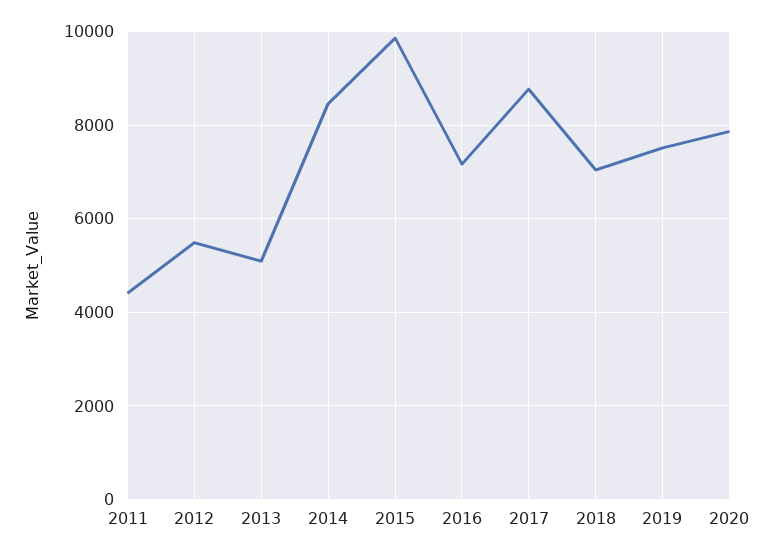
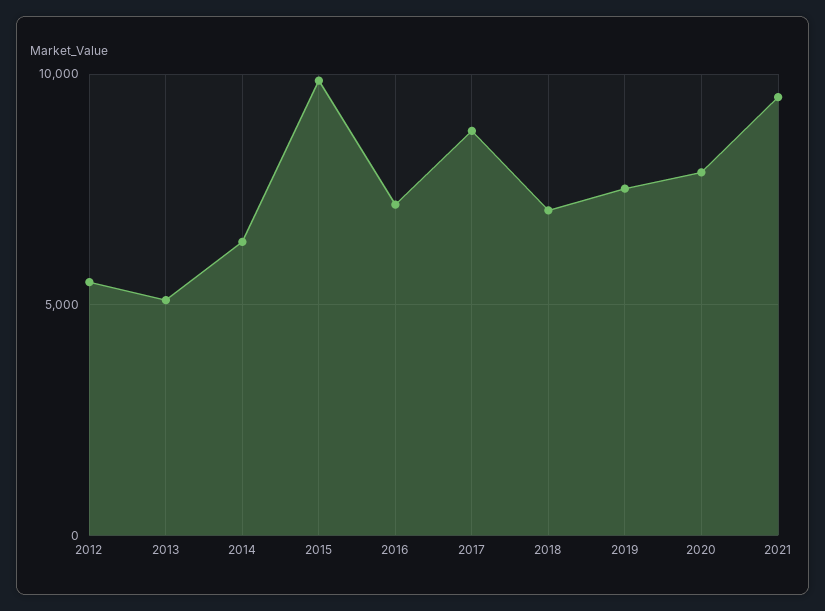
2011: 4400 -> none
2014: 8400 -> 6500
2021: none -> 9500

